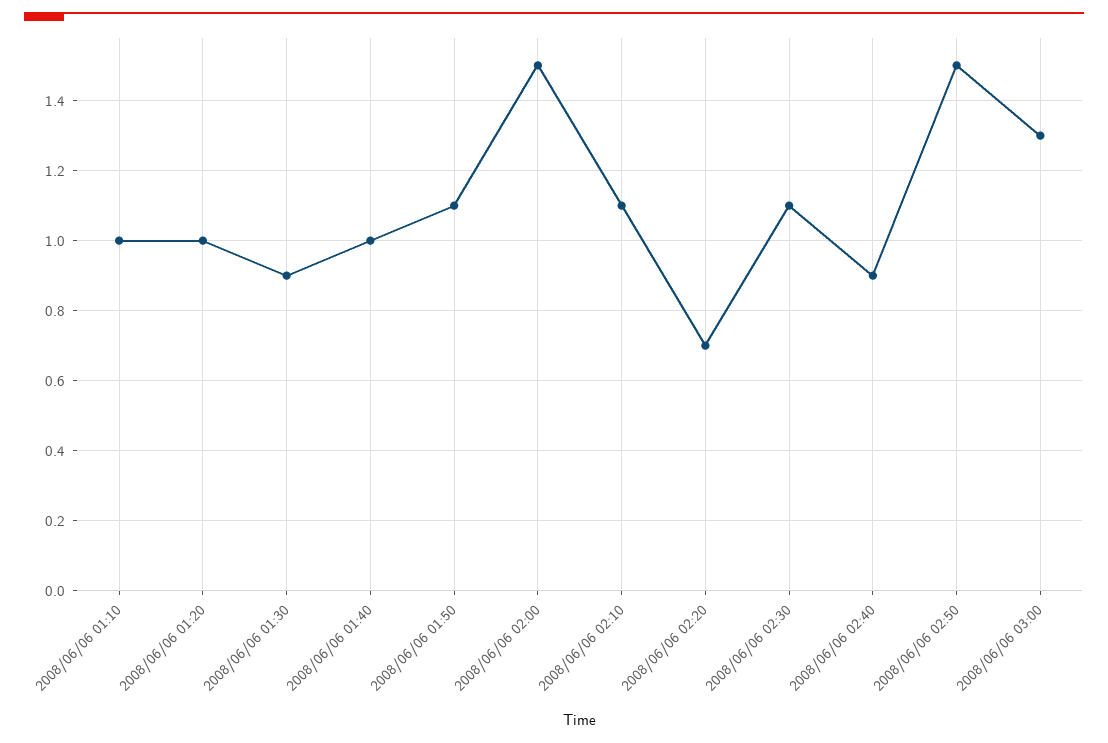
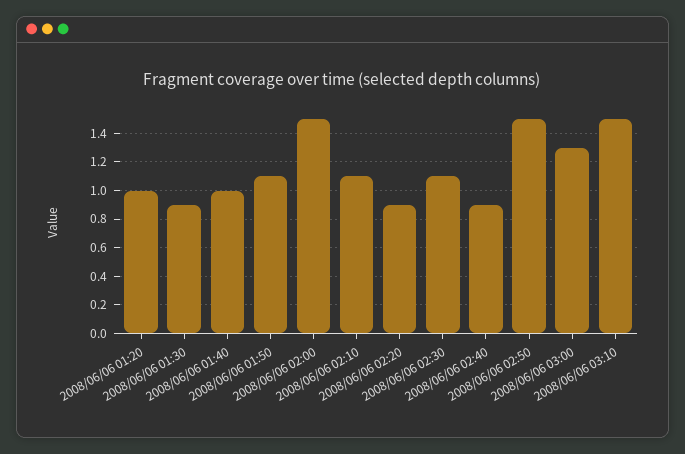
2008/06/06 01:10: 1 -> none
2008/06/06 02:20: 0.7 -> 0.9
2008/06/06 03:10: none -> 1.5

